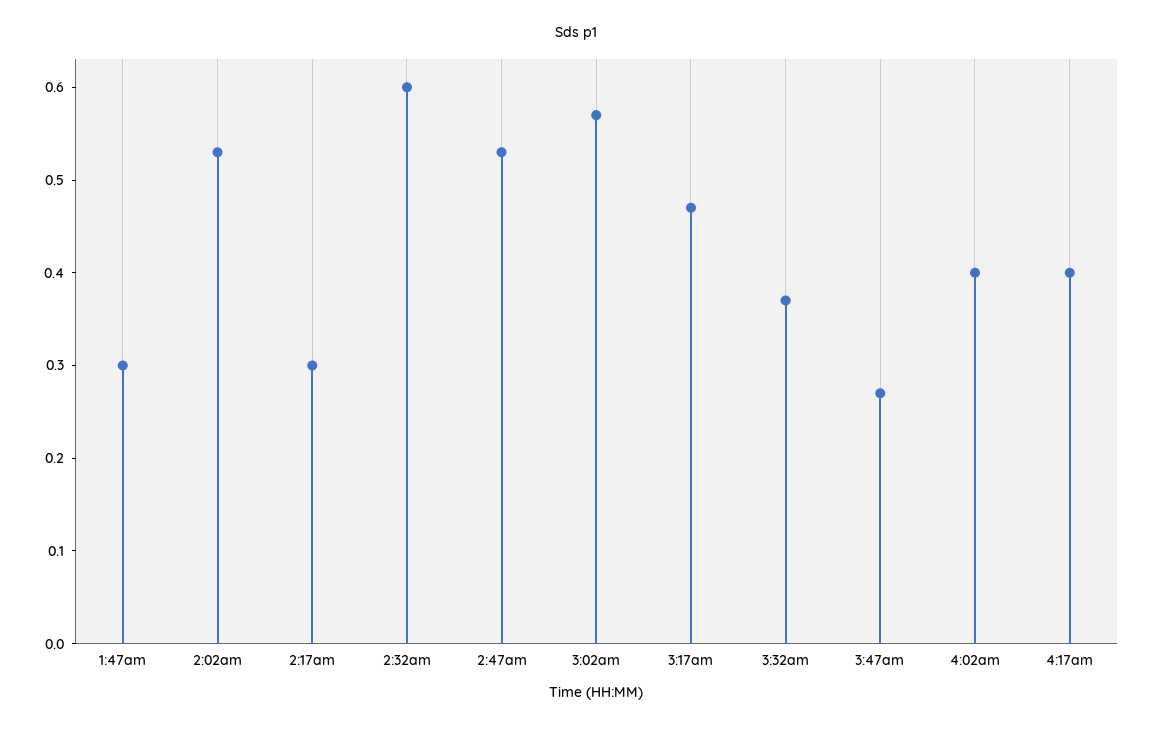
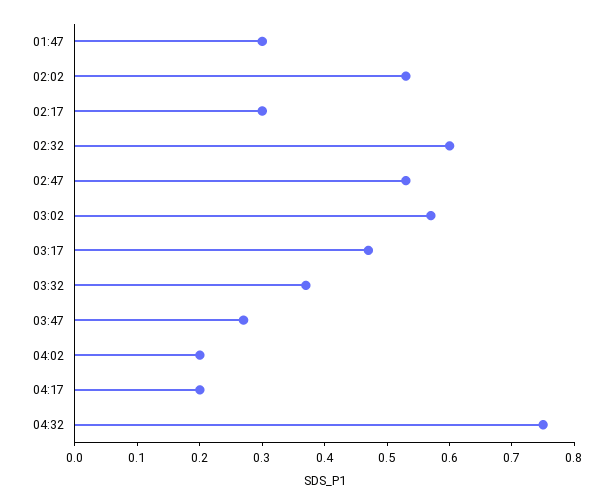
4:02am: 0.4 -> 0.2
4:17am: 0.4 -> 0.2
04:32: none -> 0.75

